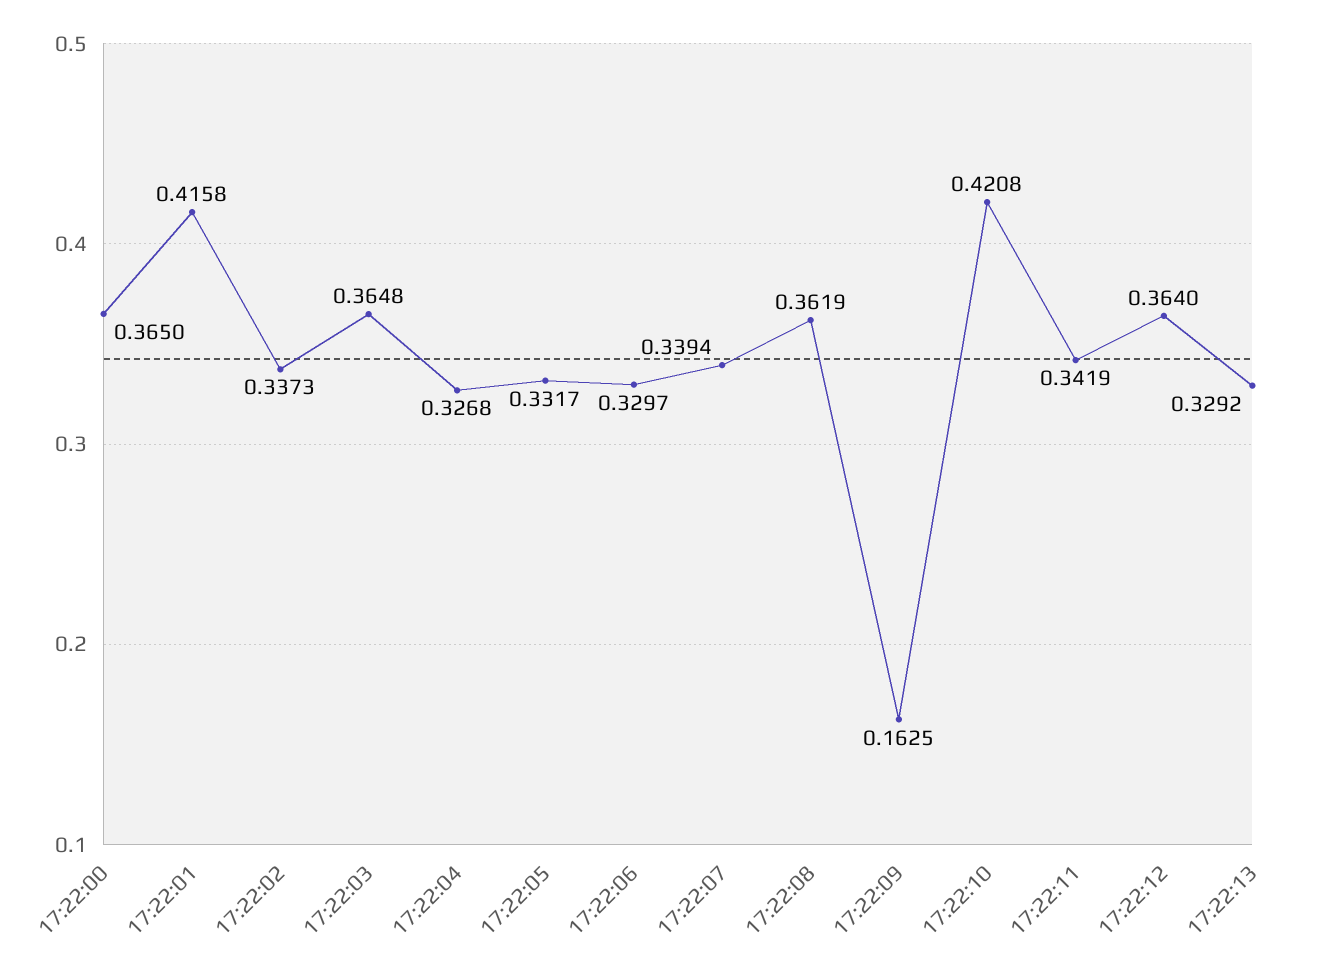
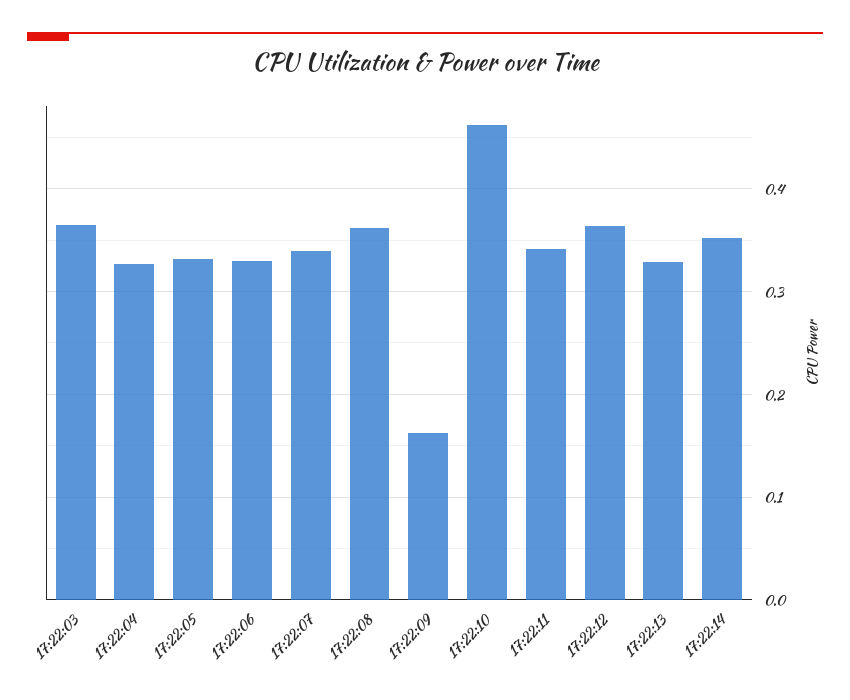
17:22:00: 0.365 -> none
17:22:01: 0.4158 -> none
17:22:02: 0.3373 -> none
17:22:10: 0.4208 -> 0.46
17:22:14: none -> 0.35

